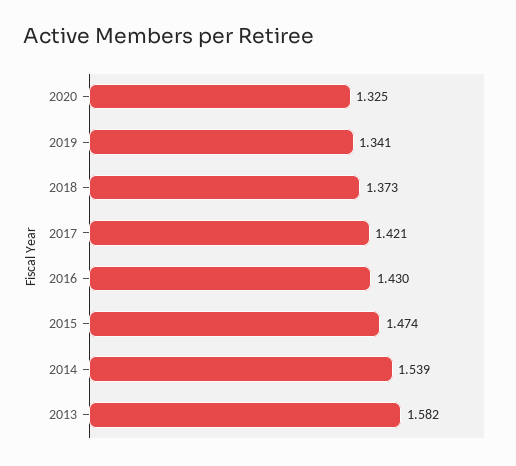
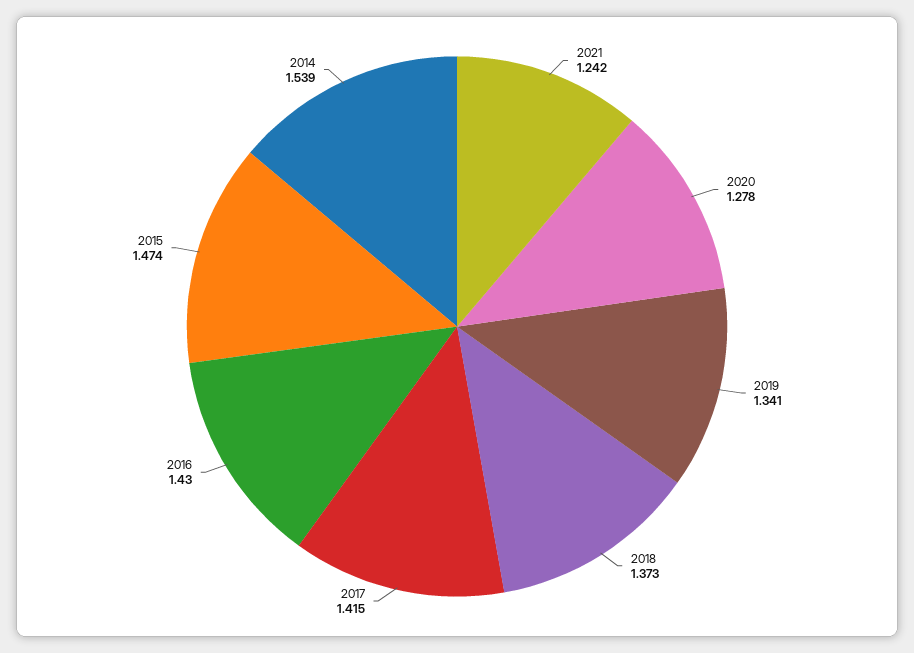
2020: 1.325 -> 1.278
2017: 1.421 -> 1.415
2013: 1.582 -> none
2021: none -> 1.242

